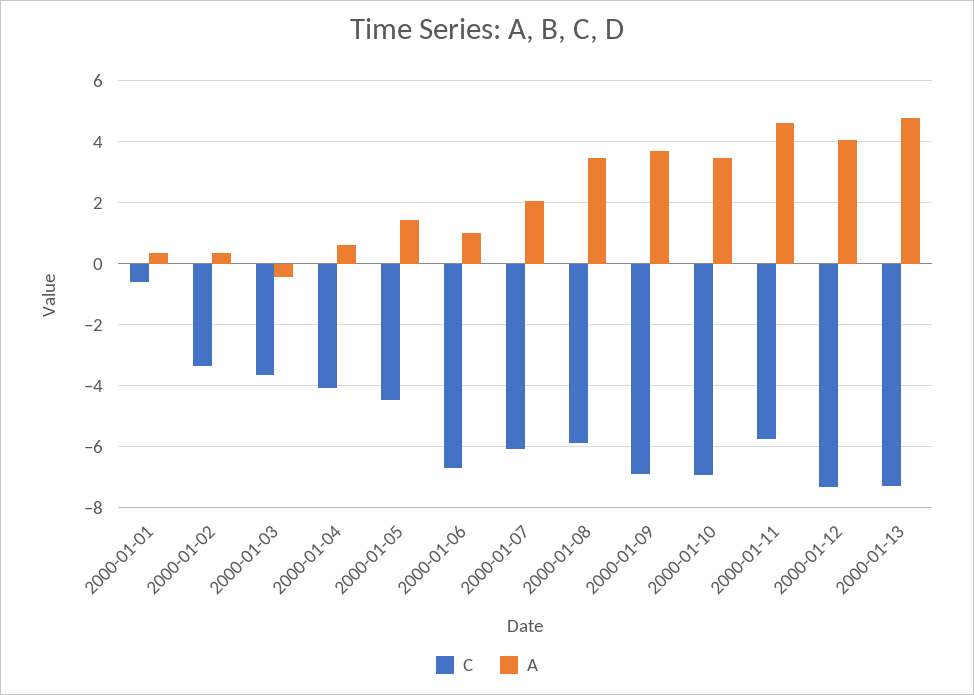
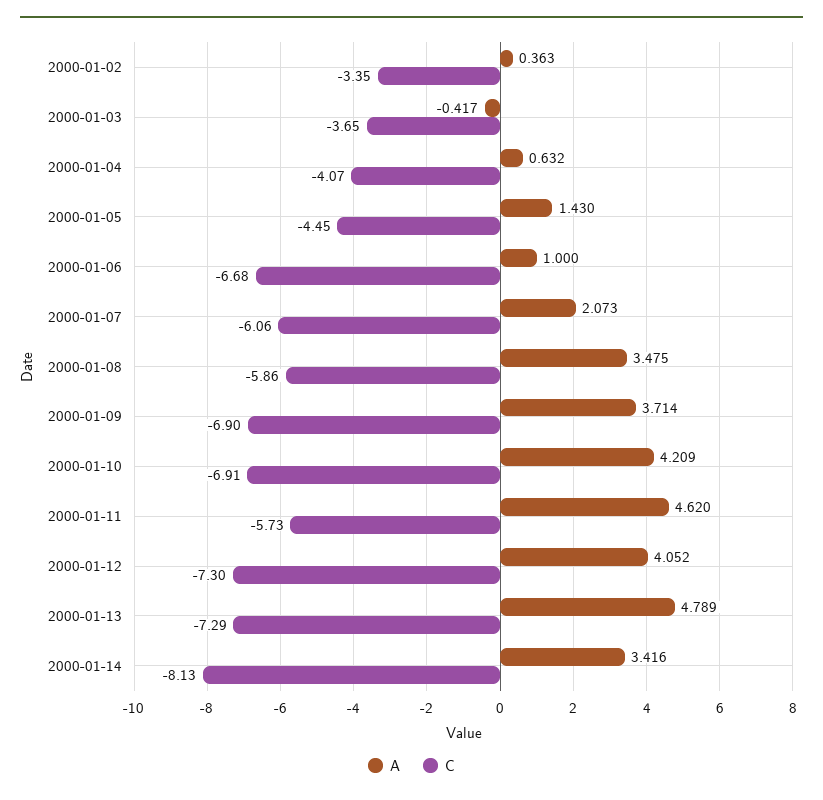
C, 2000-01-01: -0.6 -> none
A, 2000-01-01: 0.4 -> none
A, 2000-01-10: 3.4 -> 4.209
A, 2000-01-14: none -> 3.416
C, 2000-01-14: none -> -8.13

